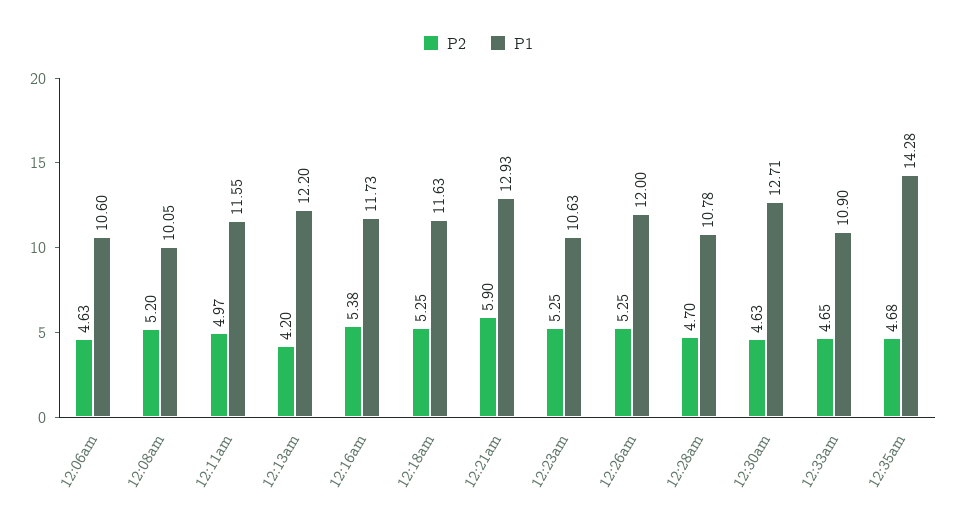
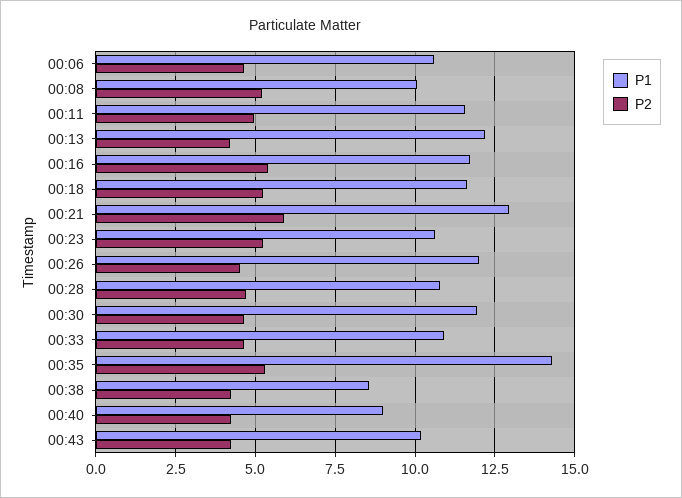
P2, 12:26am: 5.25 -> 4.5
P1, 12:30am: 12.71 -> 12
P2, 12:35am: 4.68 -> 5.25
P1, 00:38: none -> 8.5
P2, 00:38: none -> 4.25
P1, 00:40: none -> 9
P2, 00:40: none -> 4.25
P1, 00:43: none -> 10.25
P2, 00:43: none -> 4.25

